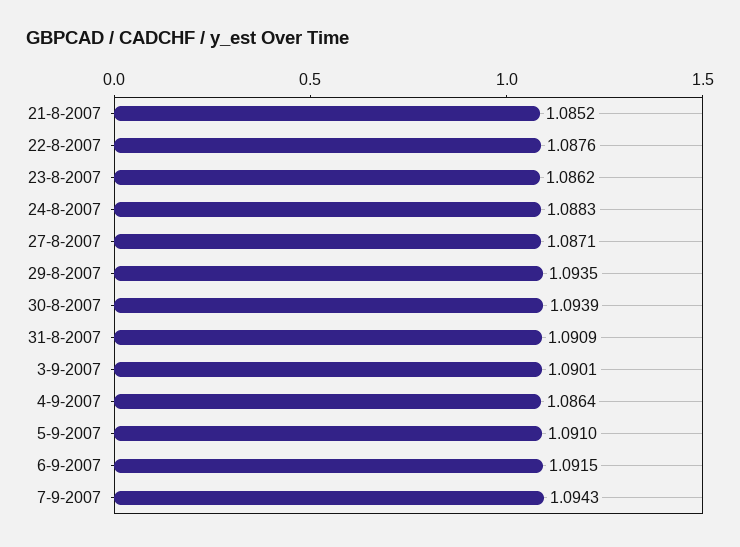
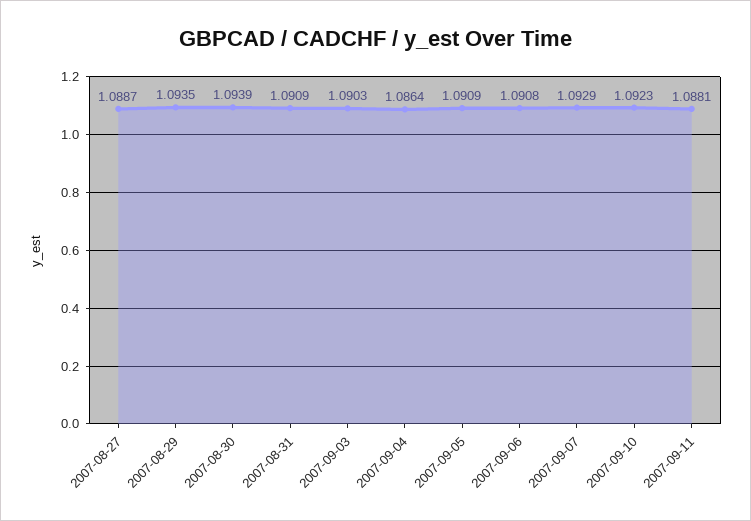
21-8-2007: 1.0852 -> none
22-8-2007: 1.0876 -> none
23-8-2007: 1.0862 -> none
24-8-2007: 1.0883 -> none
27-8-2007: 1.0871 -> 1.0887
3-9-2007: 1.0901 -> 1.0903
5-9-2007: 1.091 -> 1.0909
6-9-2007: 1.0915 -> 1.0908
7-9-2007: 1.0943 -> 1.0929
2007-09-10: none -> 1.0923
2007-09-11: none -> 1.0881

